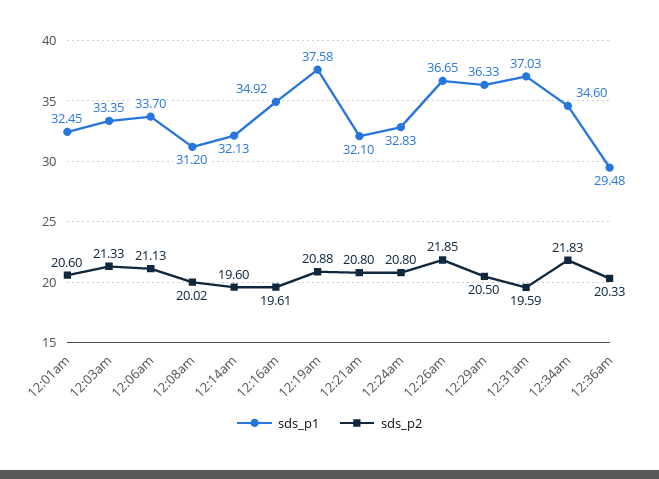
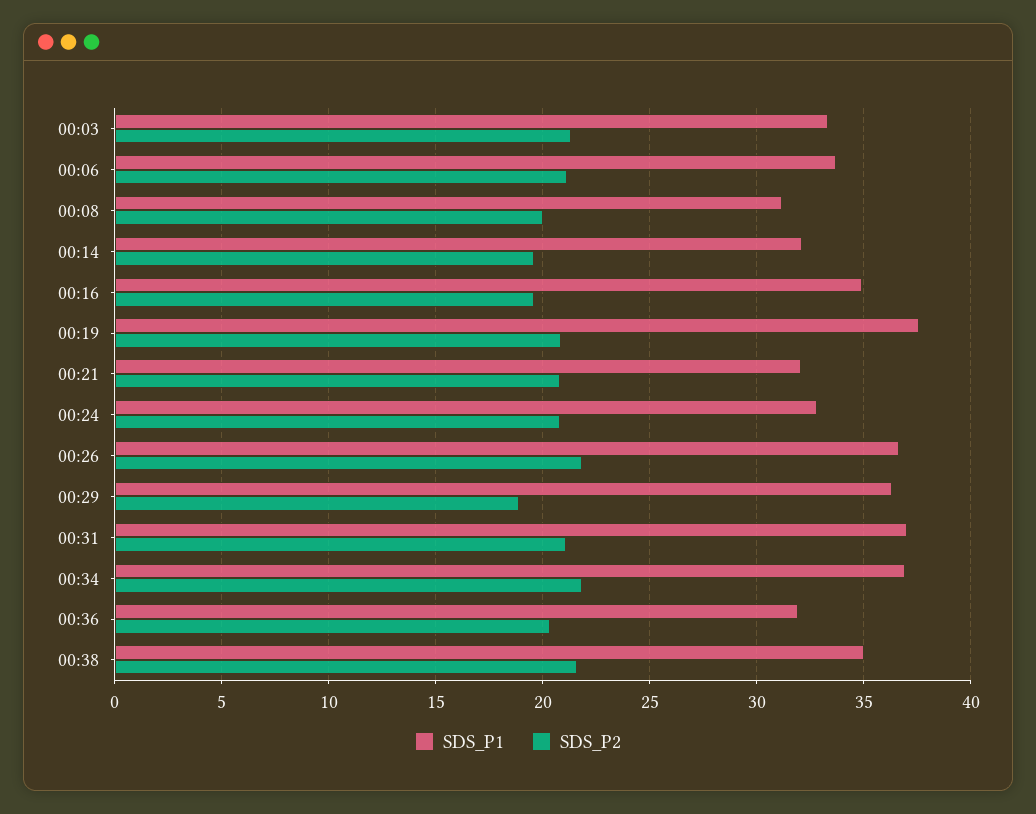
sds_p1, 12:01am: 32.45 -> none
sds_p2, 12:01am: 20.6 -> none
sds_p2, 12:29am: 20.5 -> 19
sds_p2, 12:31am: 19.59 -> 21
sds_p1, 12:34am: 34.6 -> 37
sds_p1, 12:36am: 29.48 -> 32
sds_p1, 00:38: none -> 35
sds_p2, 00:38: none -> 21.5

